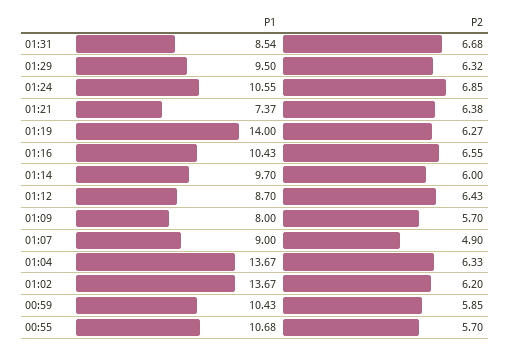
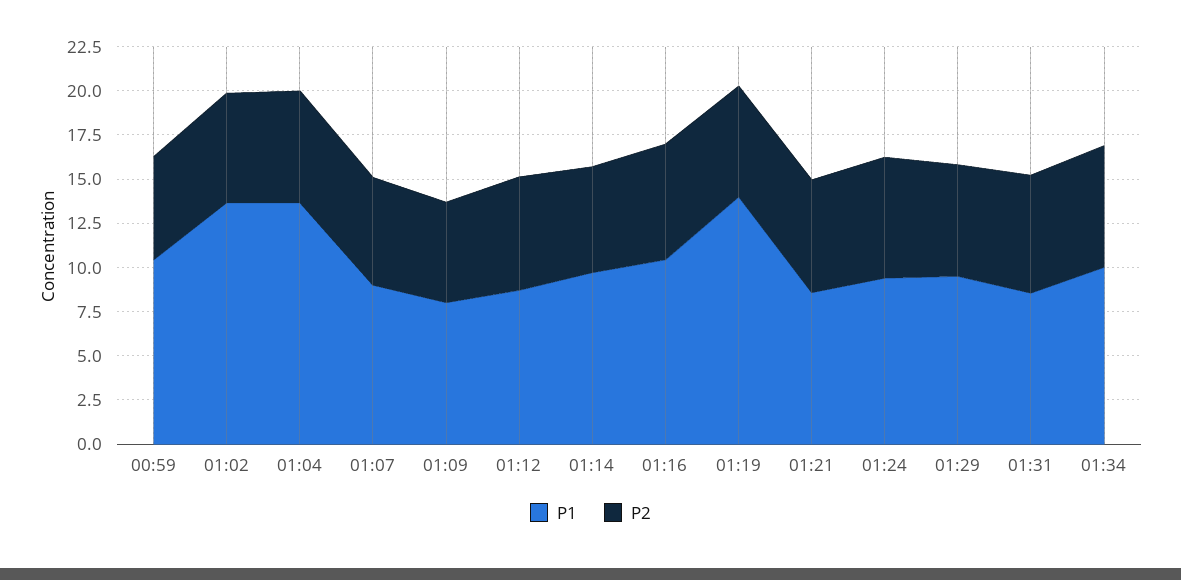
P1, 01:24: 10.55 -> 9.5
P1, 01:21: 7.37 -> 8.5
P2, 01:07: 4.9 -> 6
P1, 00:55: 10.68 -> none
P2, 00:55: 5.7 -> none
P1, 01:34: none -> 10
P2, 01:34: none -> 7

